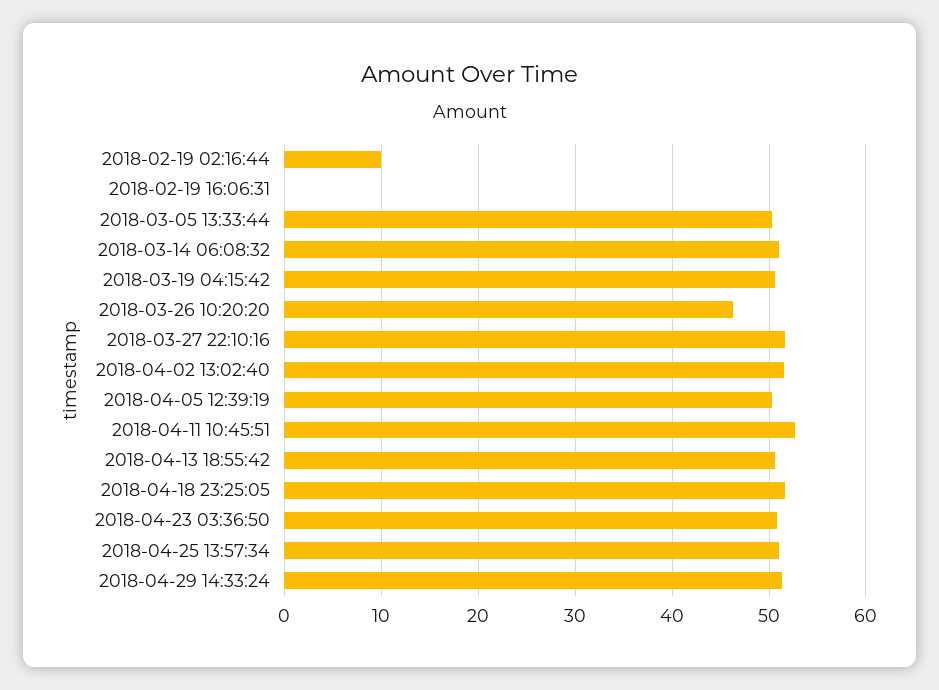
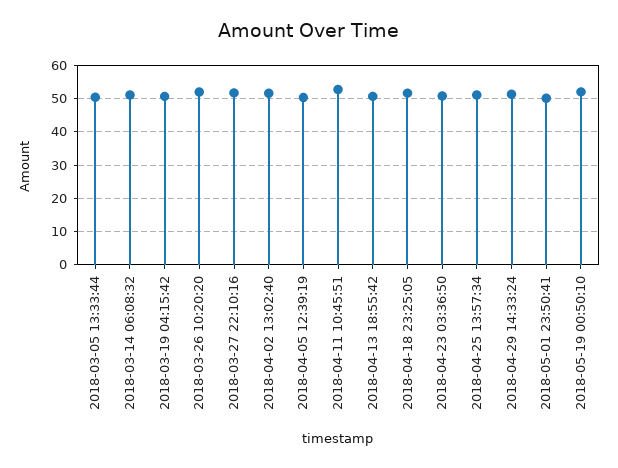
2018-02-19 02:16:44: 10 -> none
2018-02-19 16:06:31: 0 -> none
2018-03-26 10:20:20: 46 -> 52
2018-05-01 23:50:41: none -> 50
2018-05-19 00:50:10: none -> 52

